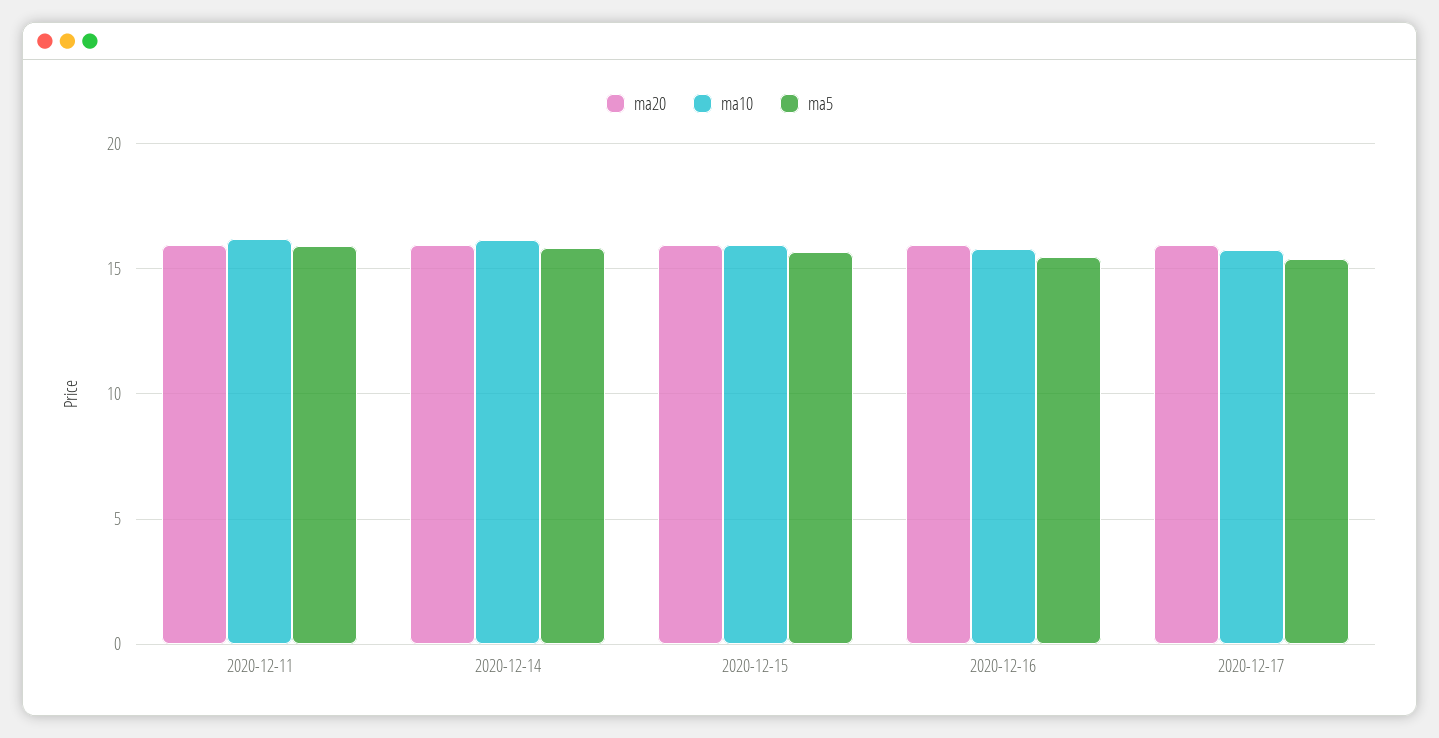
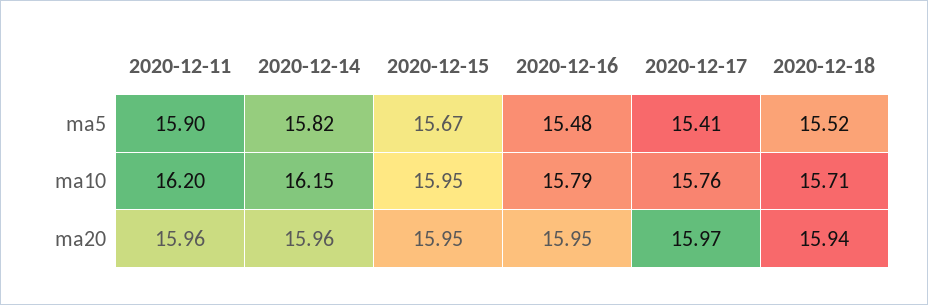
ma5, 2020-12-18: none -> 15.52
ma10, 2020-12-18: none -> 15.71
ma20, 2020-12-18: none -> 15.94

